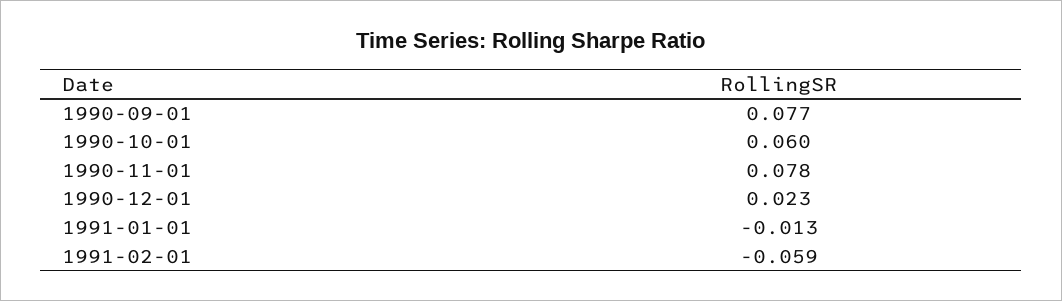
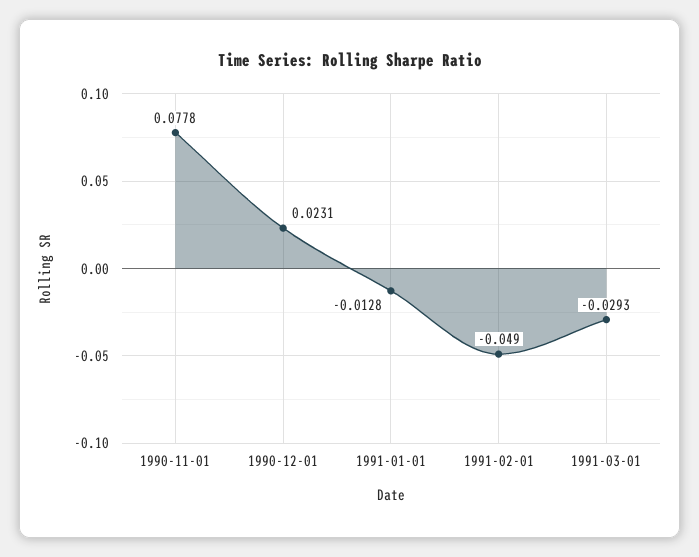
1990-09-01: 0.077 -> none
1990-10-01: 0.06 -> none
1991-02-01: -0.059 -> -0.049
1991-03-01: none -> -0.0293

